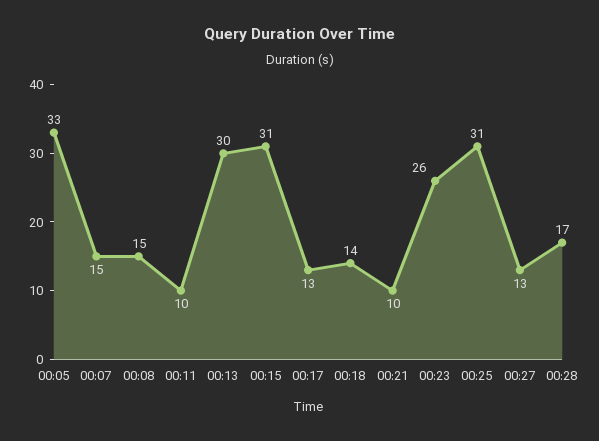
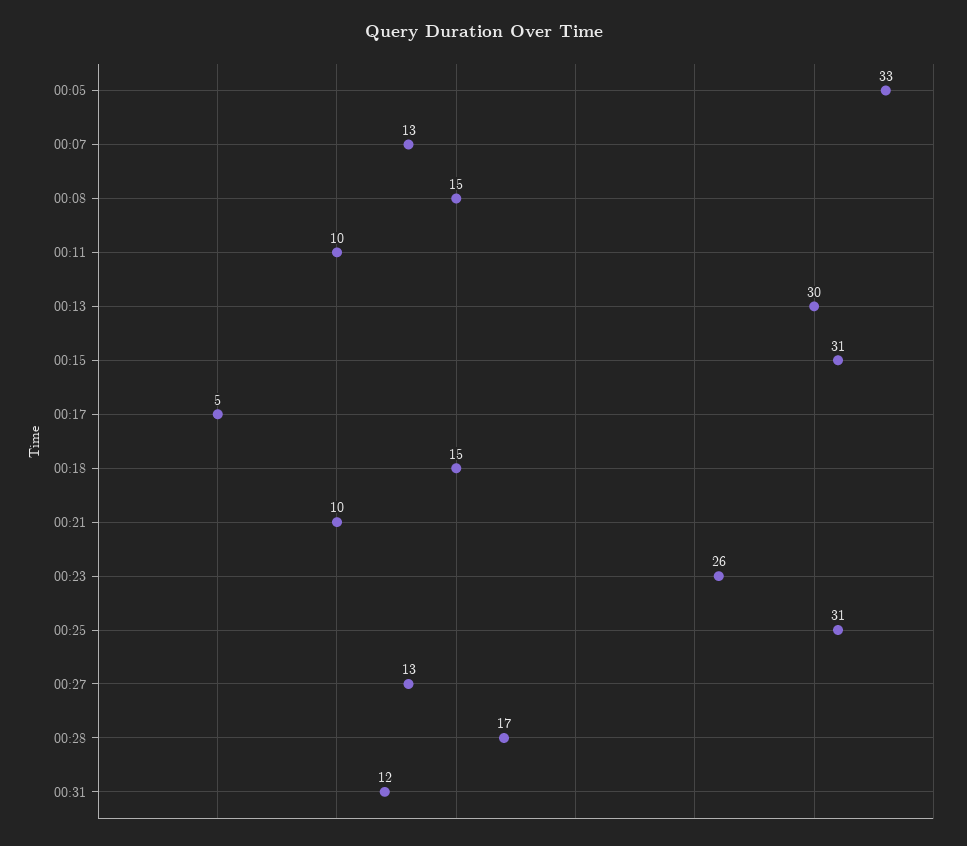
00:07: 15 -> 13
00:17: 13 -> 5
00:18: 14 -> 15
00:31: none -> 12

